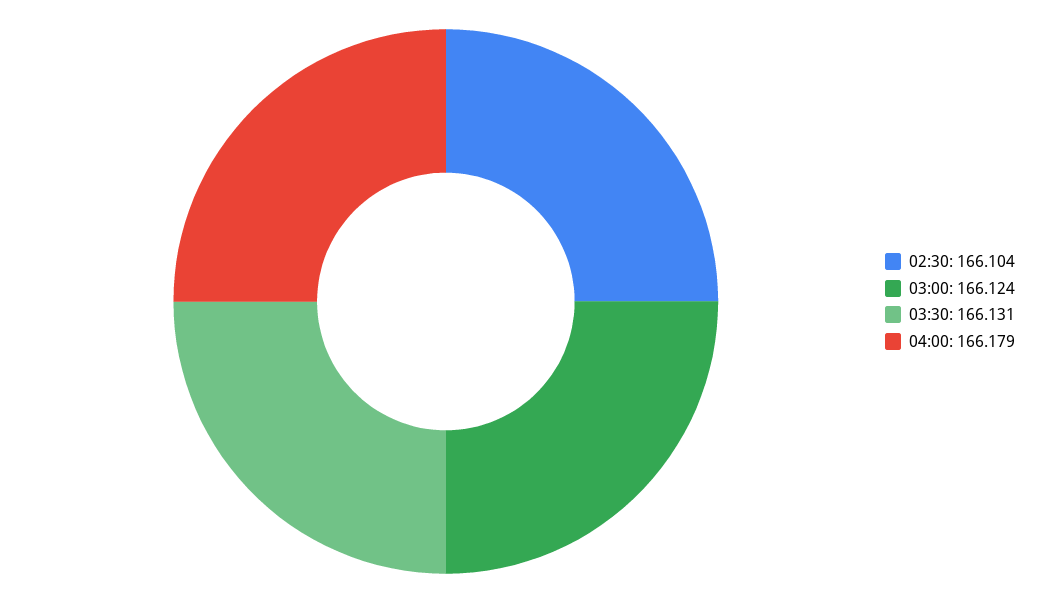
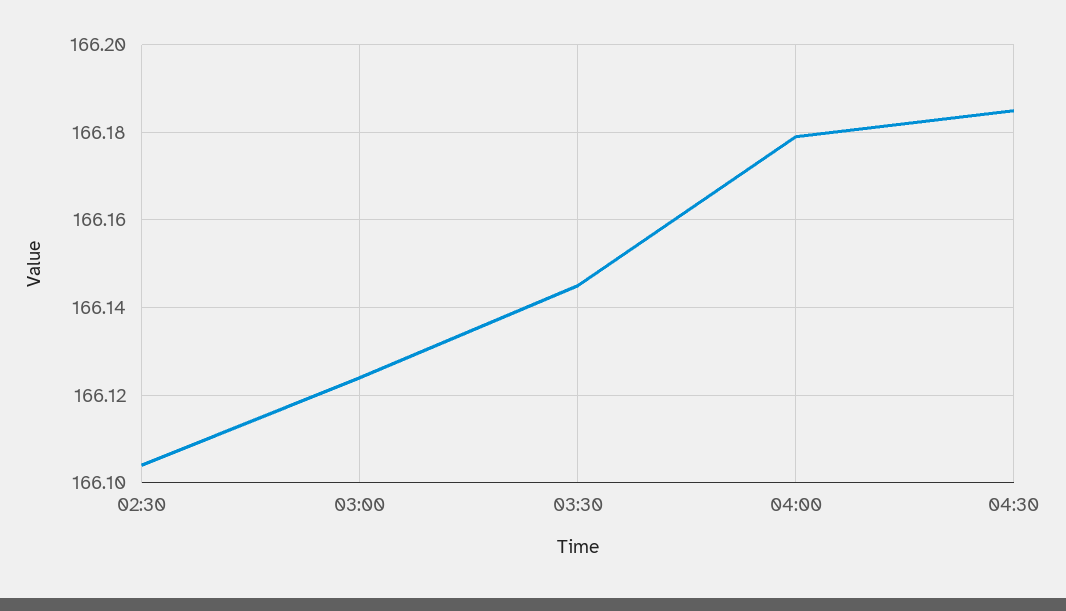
03:30: 166.131 -> 166.145
04:30: none -> 166.185

